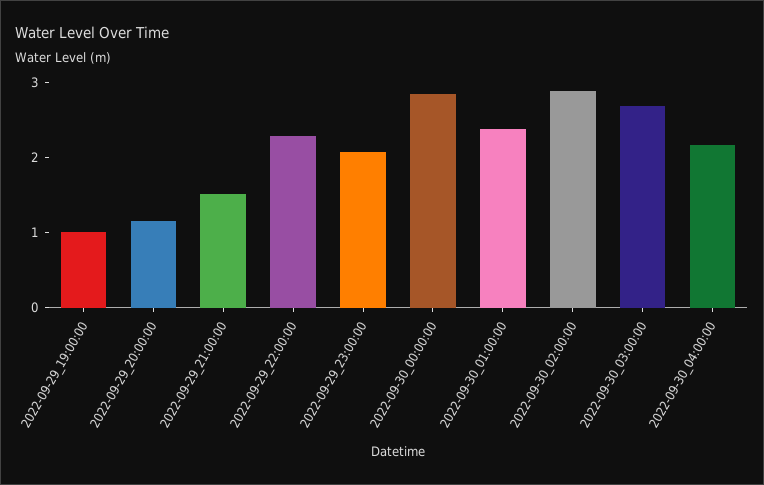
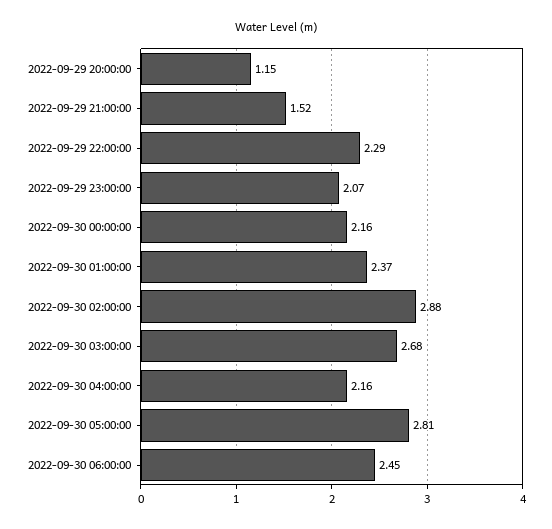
2022-09-29_19:00:00: 1 -> none
2022-09-30_00:00:00: 2.8 -> 2.16
2022-09-30 05:00:00: none -> 2.81
2022-09-30 06:00:00: none -> 2.45

